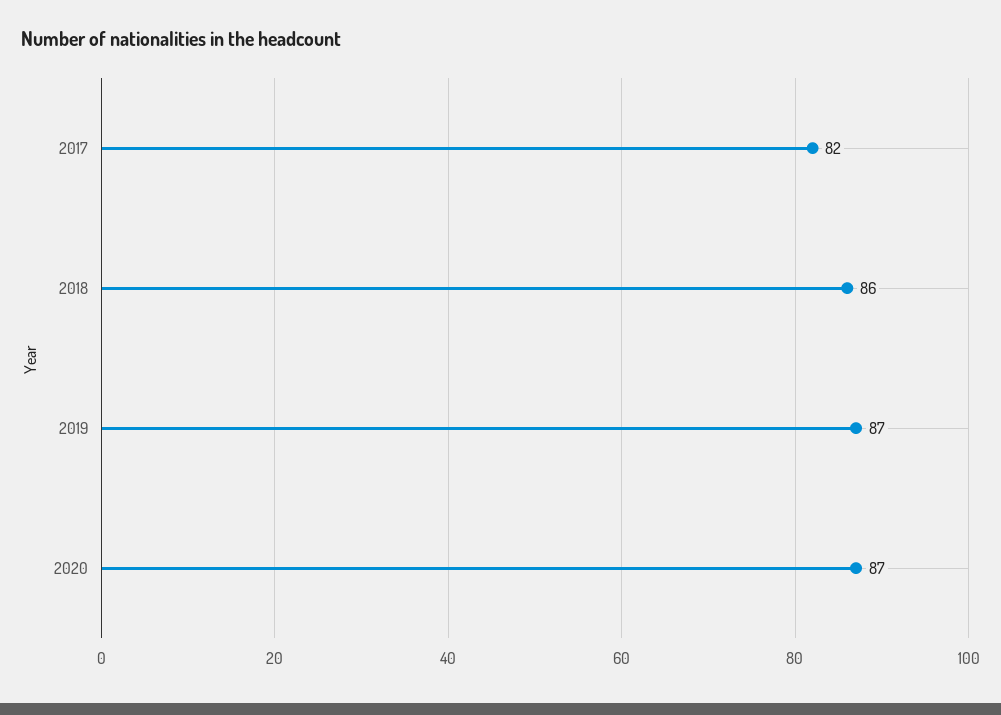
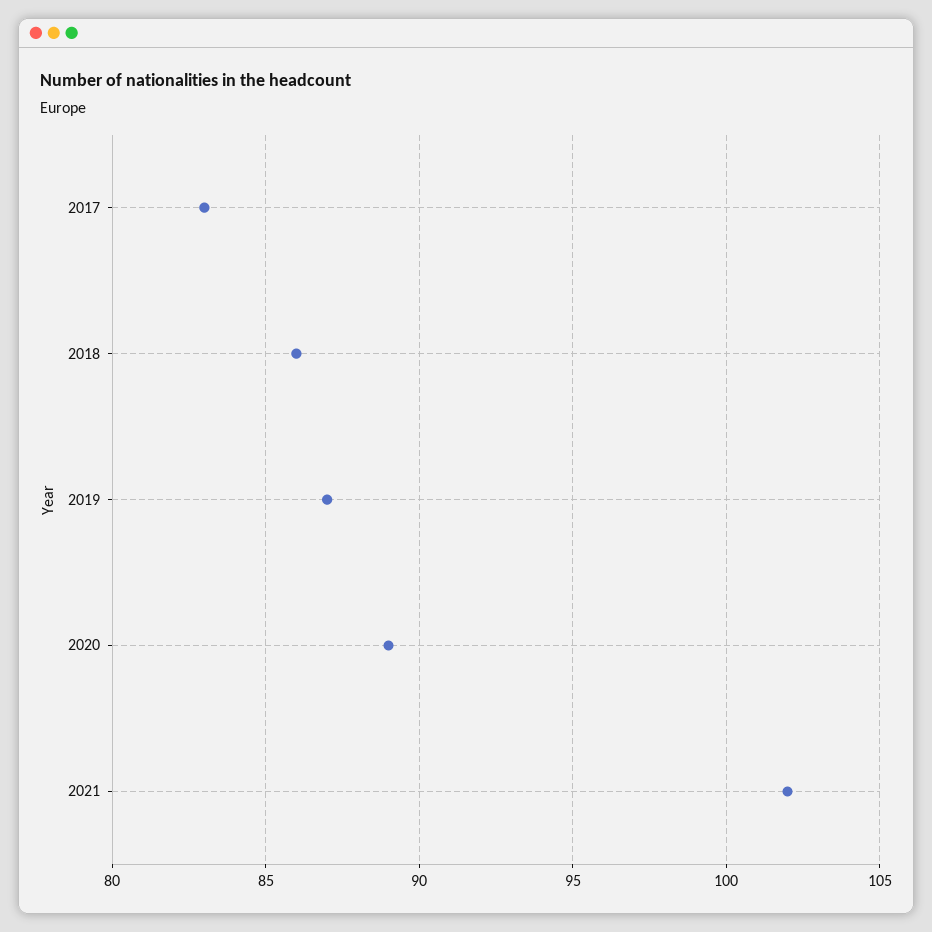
2017: 82 -> 83
2020: 87 -> 89
2021: none -> 102

